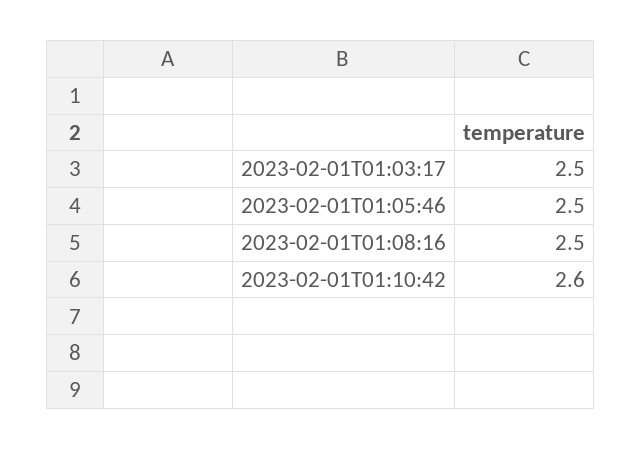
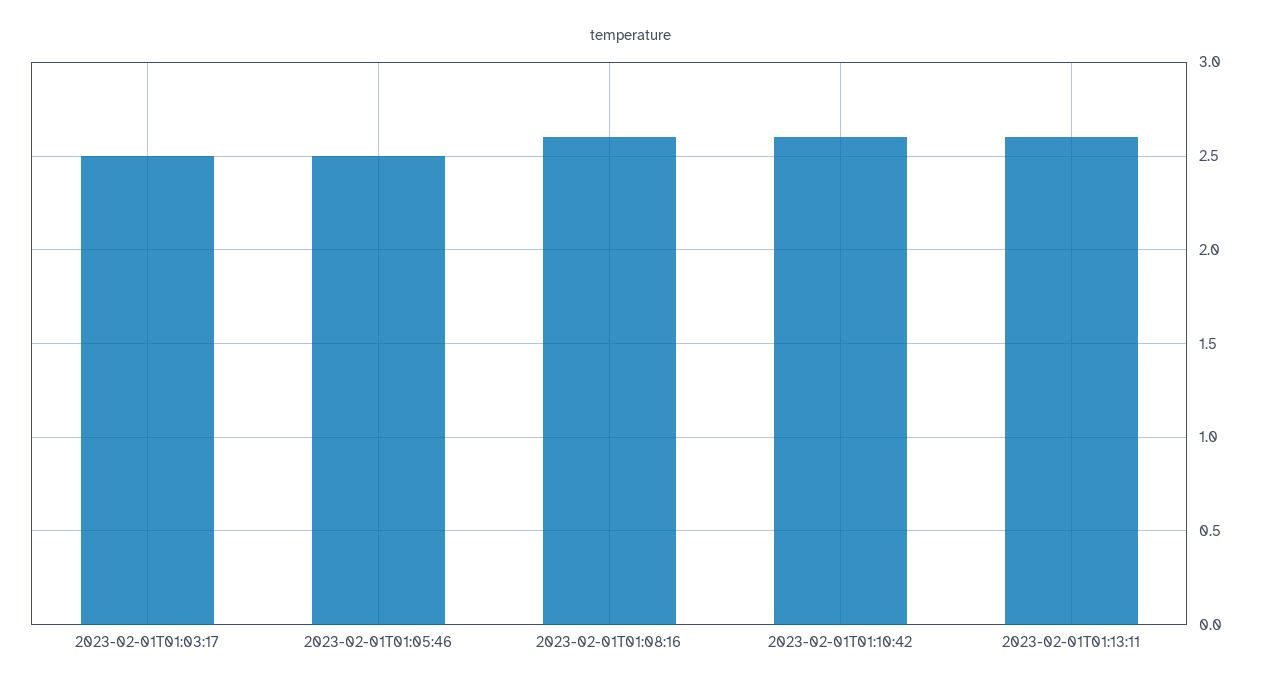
2023-02-01T01:08:16: 2.5 -> 2.6
2023-02-01T01:13:11: none -> 2.6

